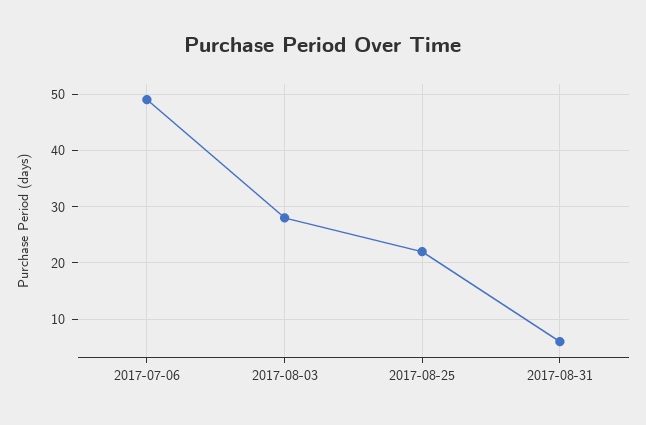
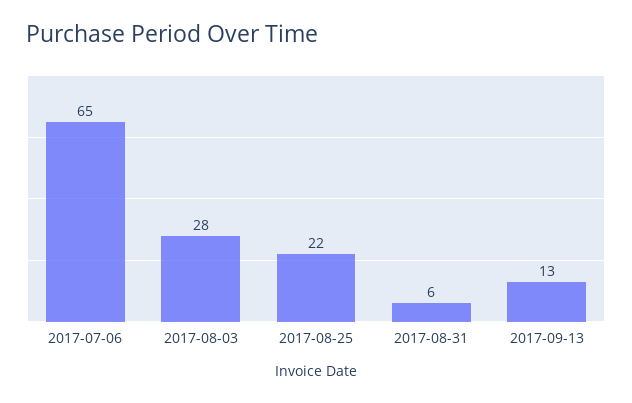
2017-07-06: 50 -> 65
2017-09-13: none -> 13

